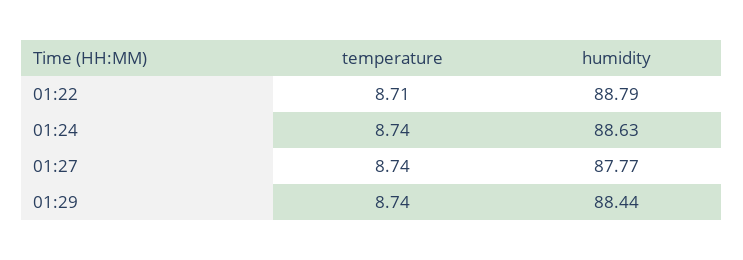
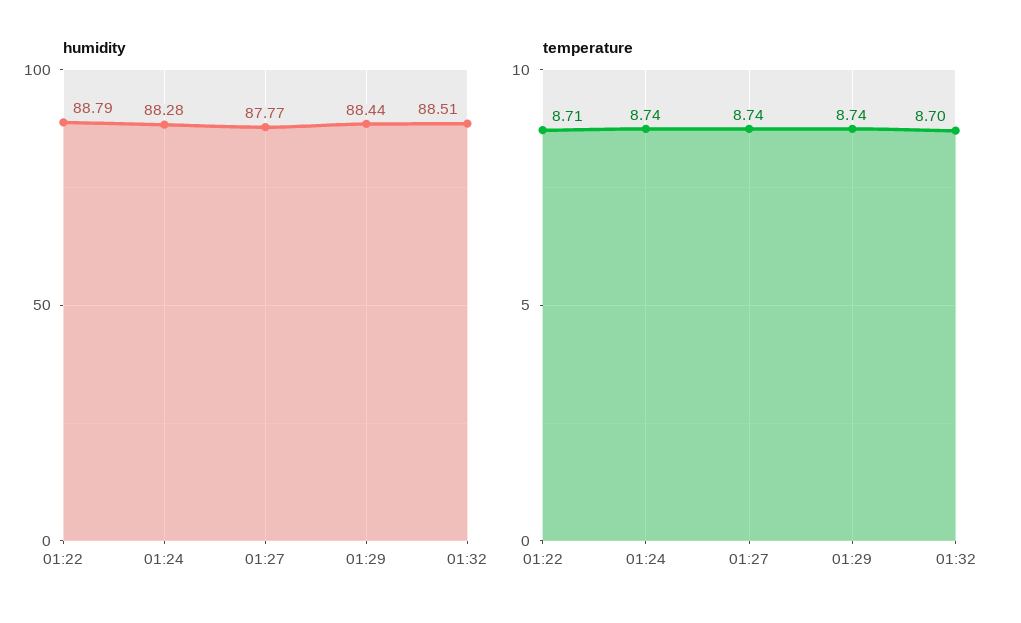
humidity, 01:24: 88.63 -> 88.28
humidity, 01:32: none -> 88.51
temperature, 01:32: none -> 8.7

